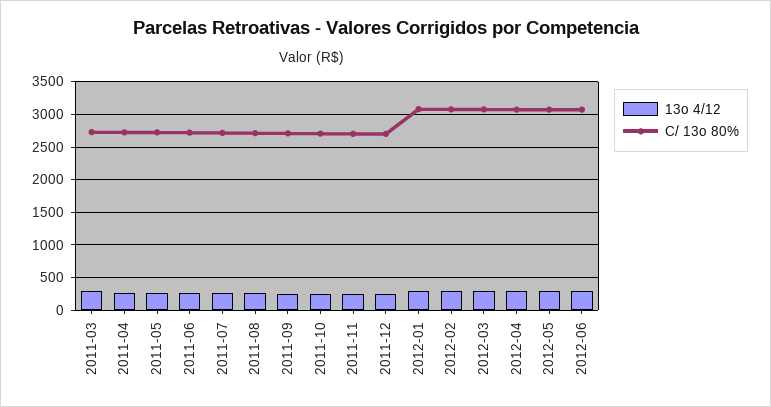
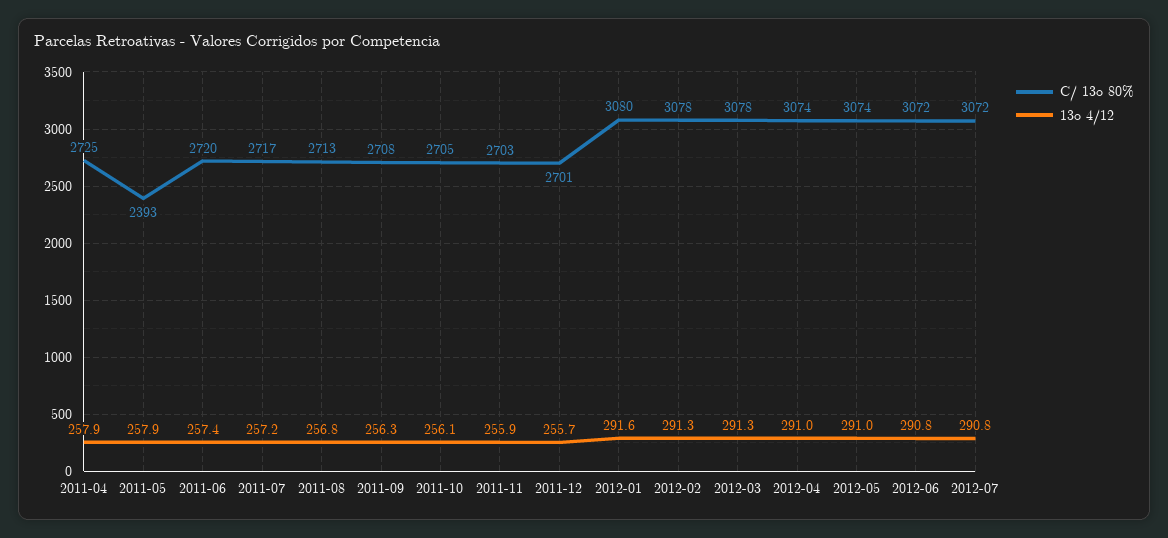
13o 4/12, 2011-03: 300 -> none
C/ 13o 80%, 2011-03: 2700 -> none
C/ 13o 80%, 2011-05: 2700 -> 2393
C/ 13o 80%, 2012-07: none -> 3072
13o 4/12, 2012-07: none -> 290.8

